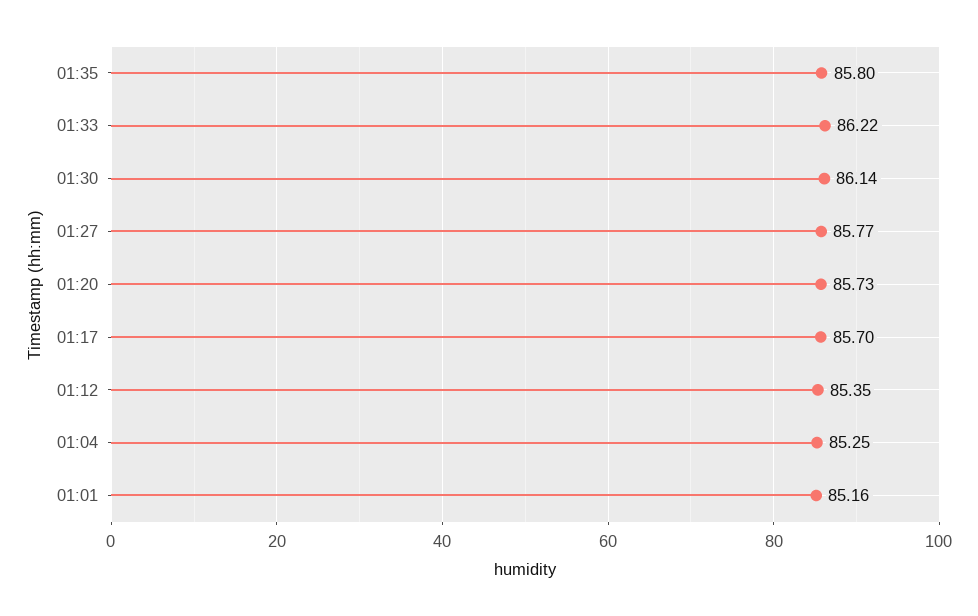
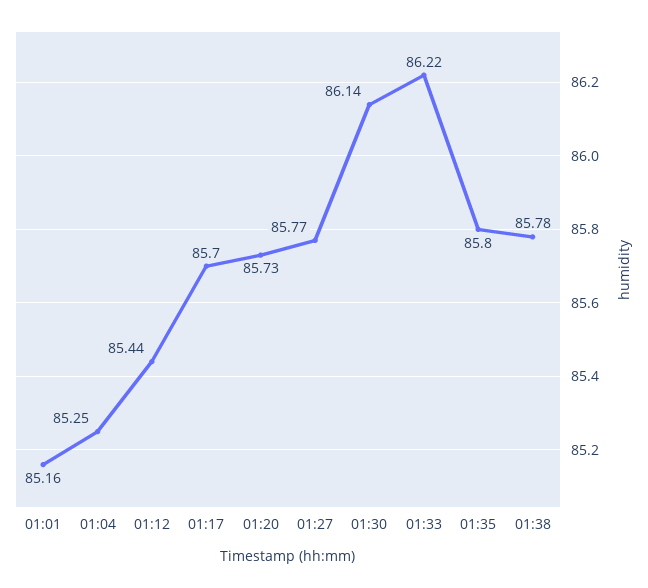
01:12: 85.35 -> 85.44
01:38: none -> 85.78

